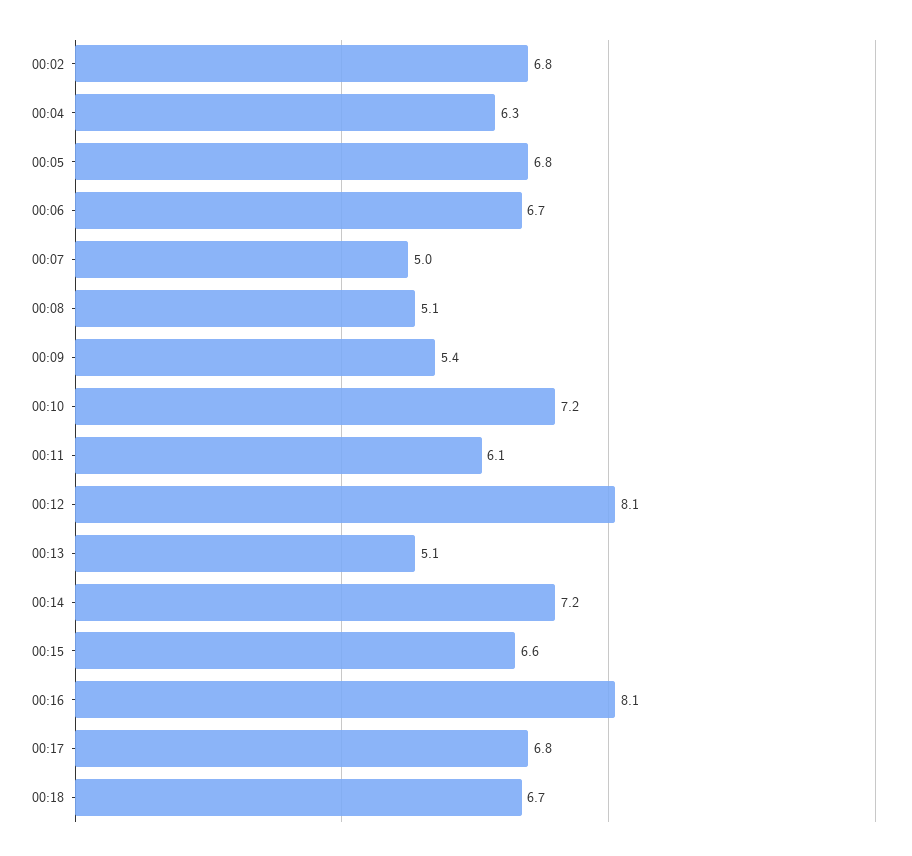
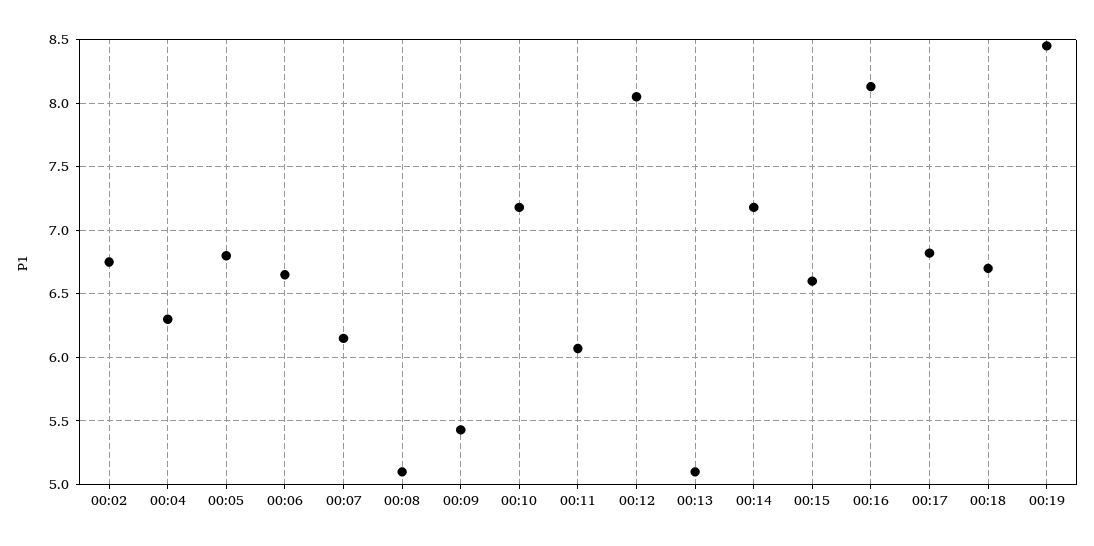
00:07: 5 -> 6.15
00:19: none -> 8.45

